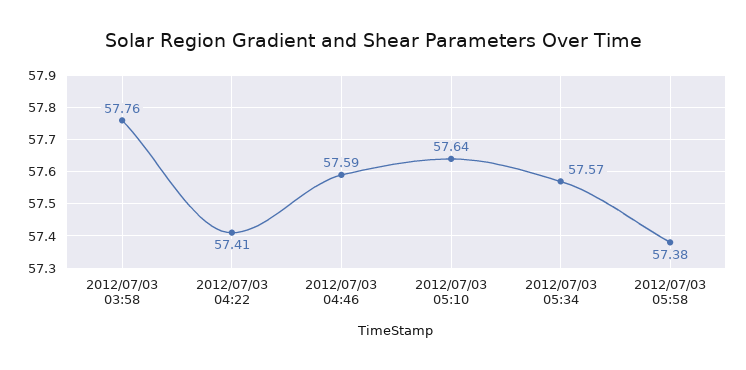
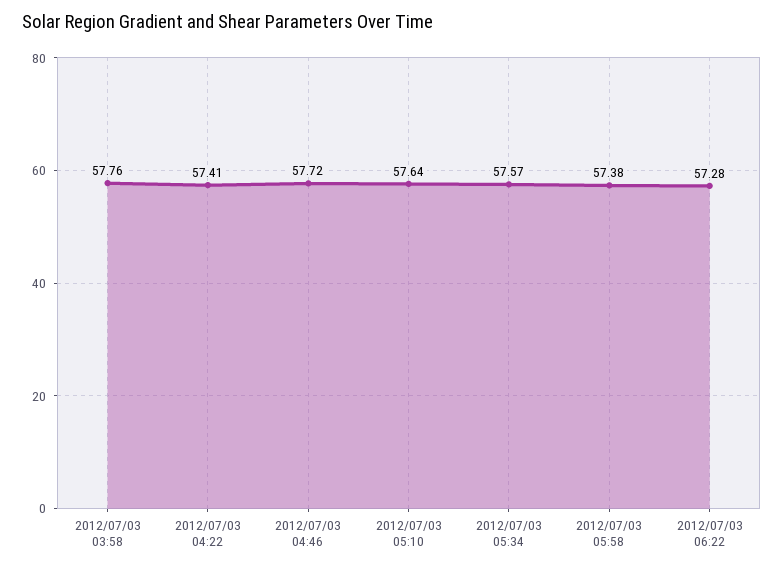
2012/07/03 04:46: 57.59 -> 57.72
2012/07/03 06:22: none -> 57.28

